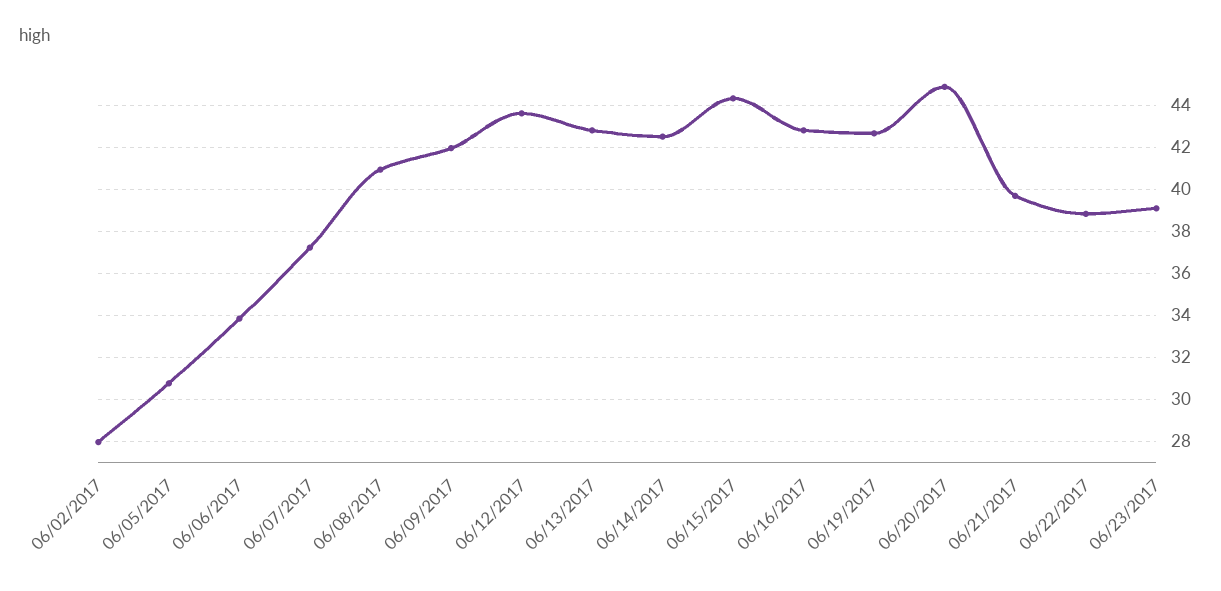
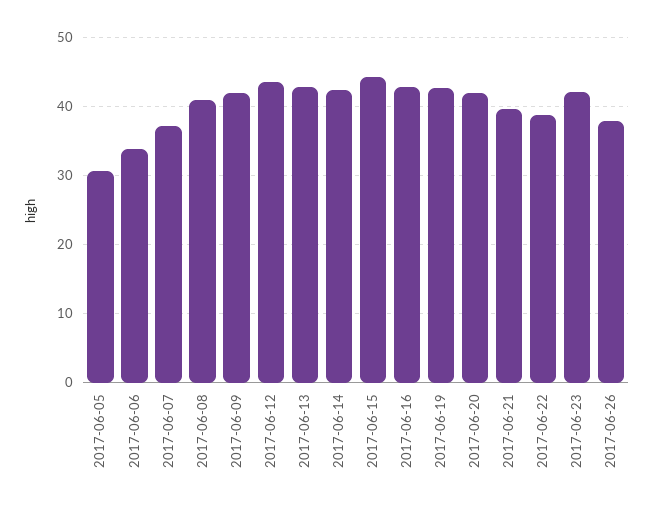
06/02/2017: 28 -> none
06/20/2017: 45 -> 42
06/23/2017: 39 -> 42
2017-06-26: none -> 38

